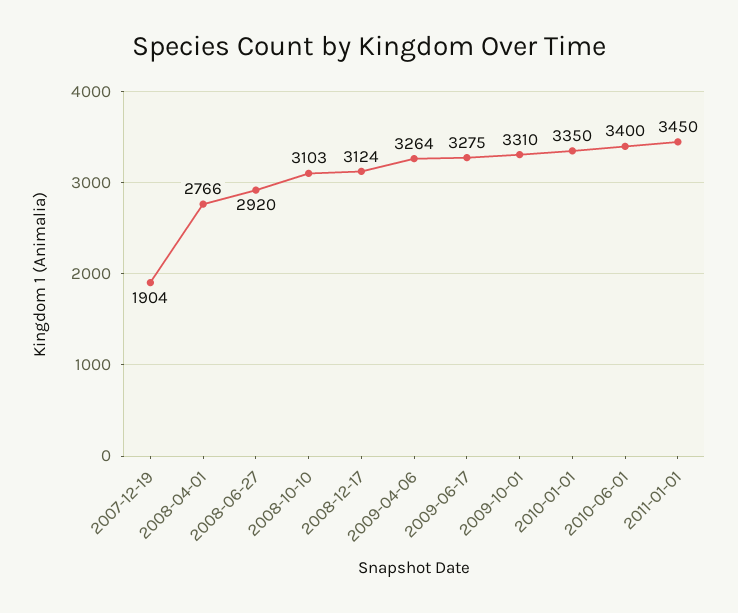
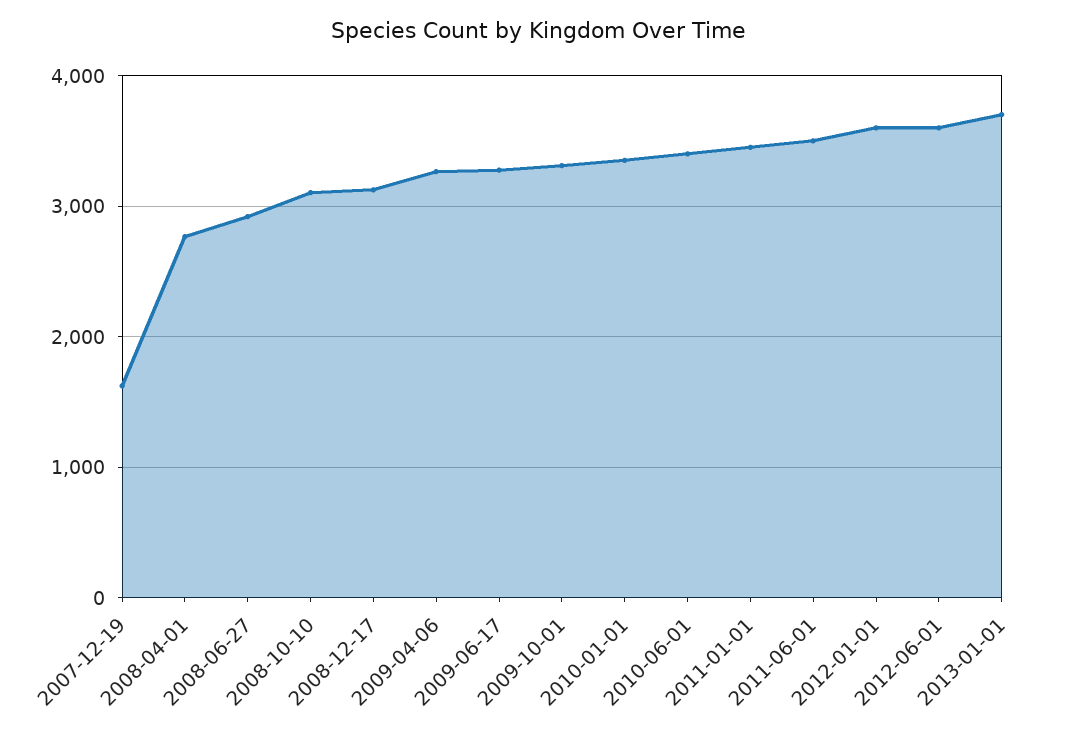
2007-12-19: 1904 -> 1600
2011-06-01: none -> 3500
2012-01-01: none -> 3600
2012-06-01: none -> 3600
2013-01-01: none -> 3700

